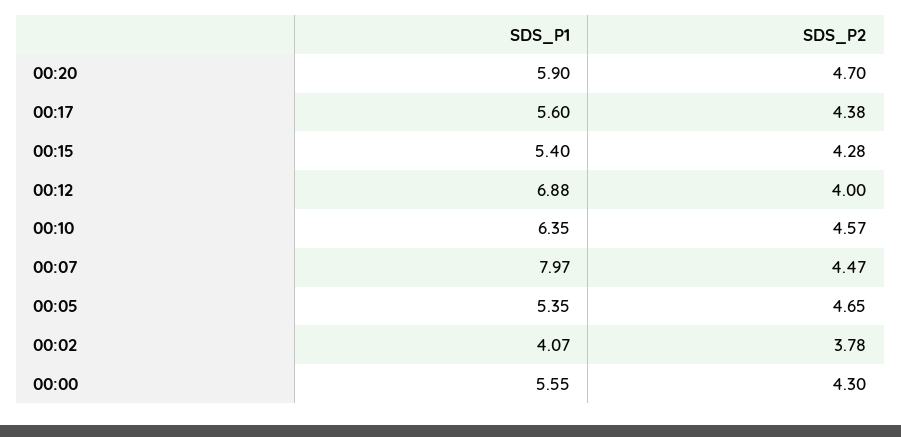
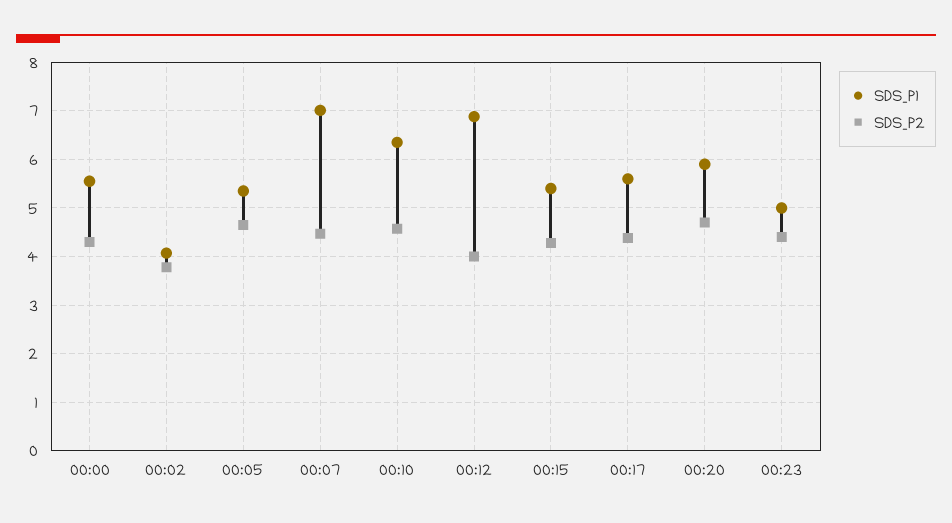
SDS_P1, 00:07: 7.97 -> 7
SDS_P1, 00:23: none -> 5
SDS_P2, 00:23: none -> 4.4

